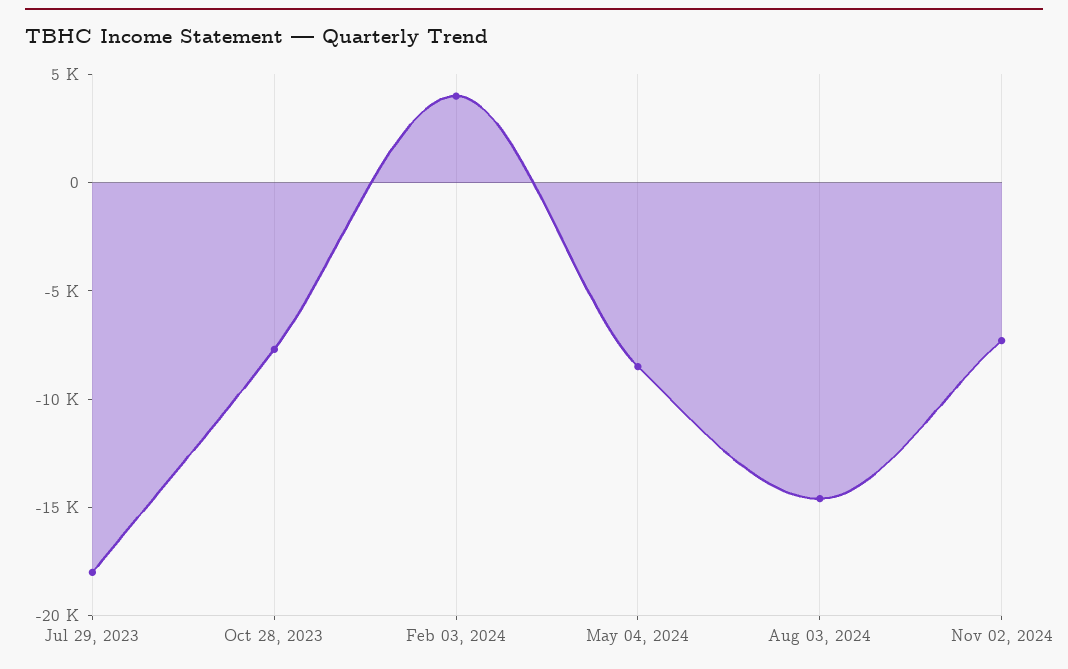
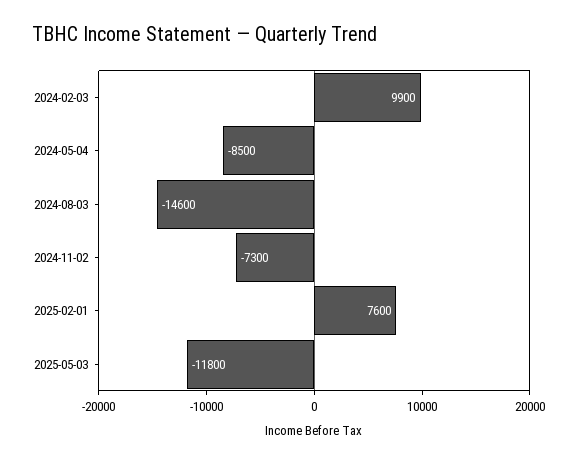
Jul 29, 2023: -18000 -> none
Oct 28, 2023: -8000 -> none
Feb 03, 2024: 4000 -> 9900
2025-02-01: none -> 7600
2025-05-03: none -> -11800

